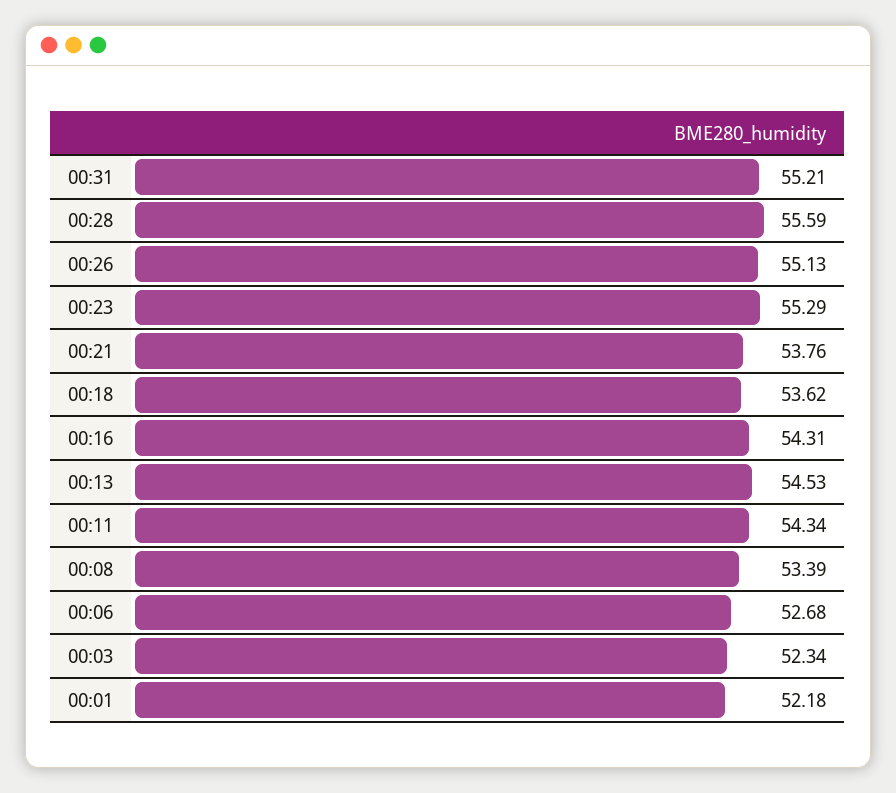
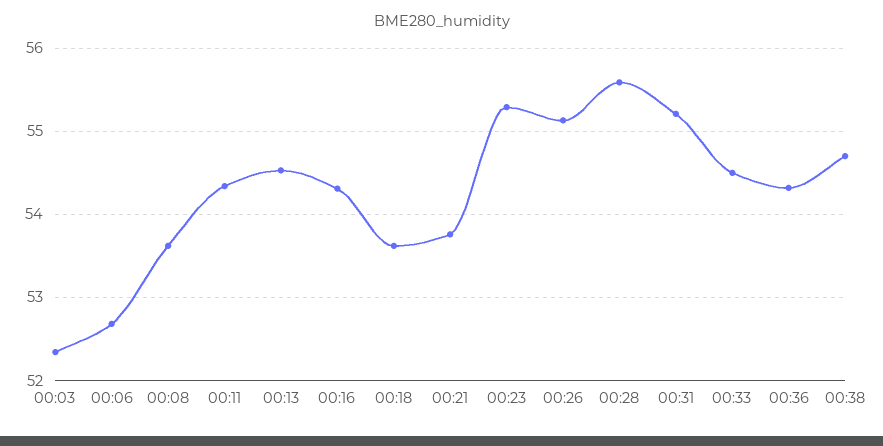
00:08: 53.39 -> 53.6
00:01: 52.18 -> none
00:33: none -> 54.5
00:36: none -> 54.3
00:38: none -> 54.7

